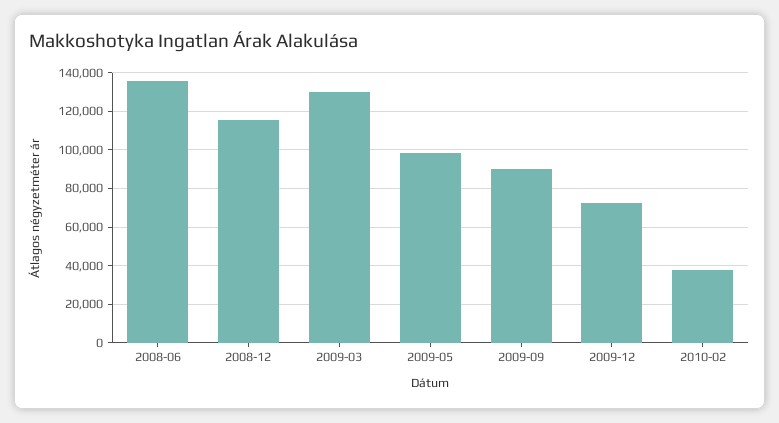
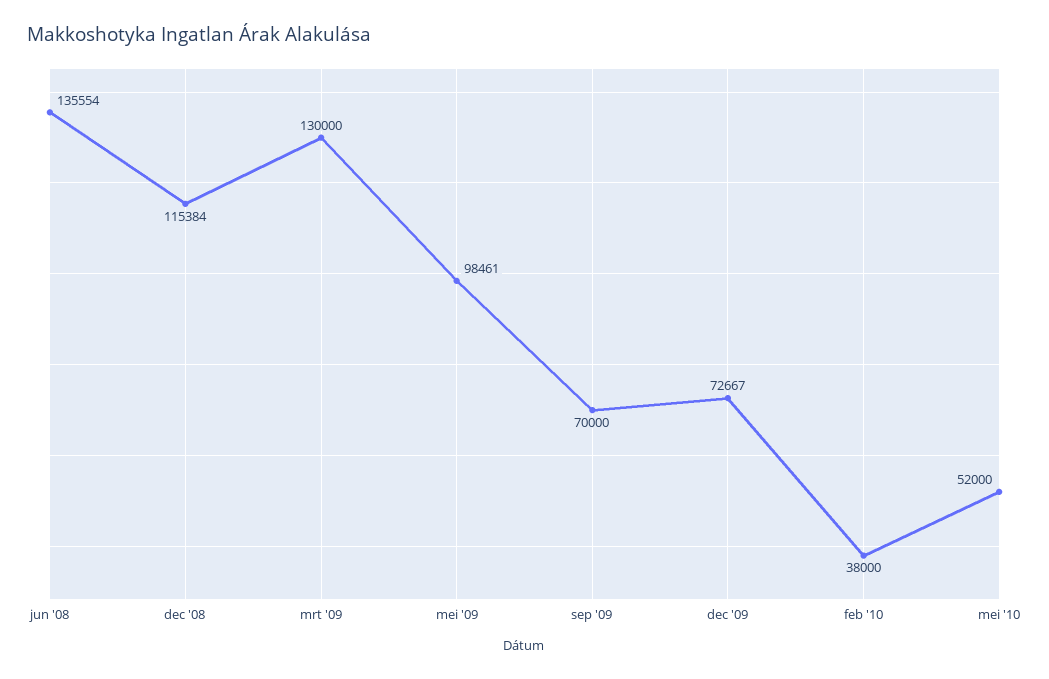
2009-09: 90000 -> 70000
mei '10: none -> 52000

